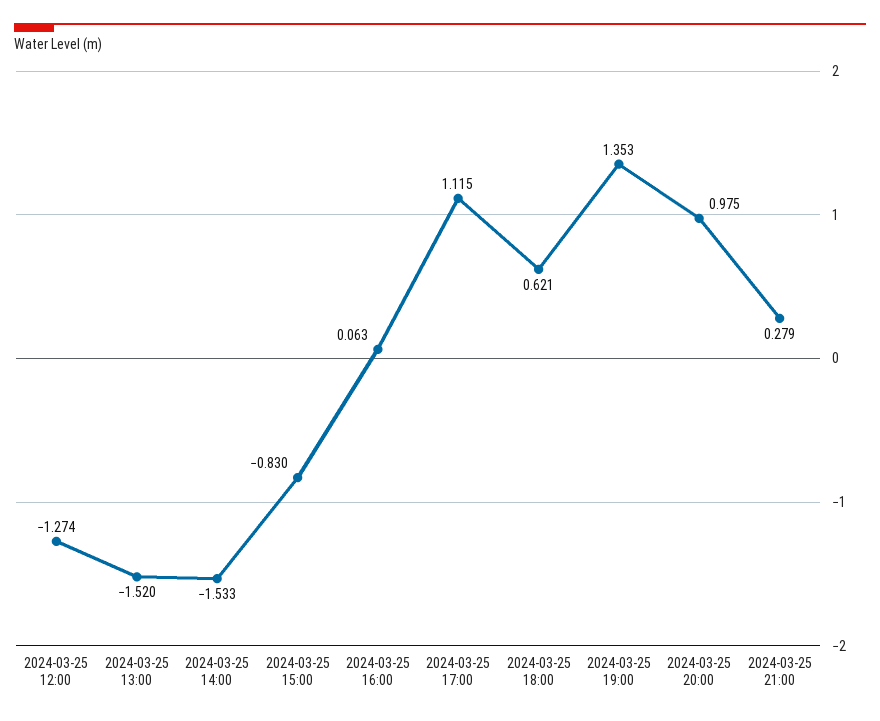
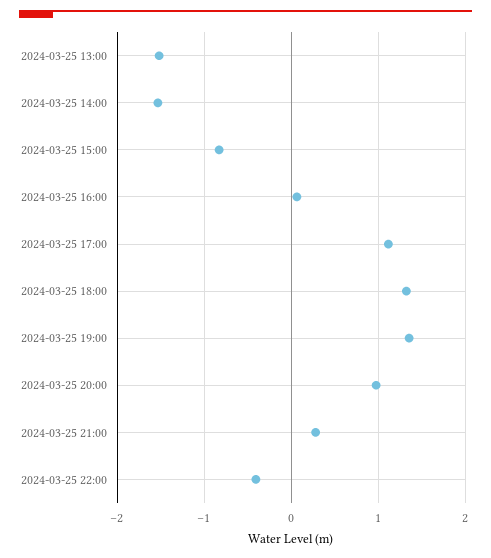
2024-03-25 12:00: -1.274 -> none
2024-03-25 18:00: 0.621 -> 1.3
2024-03-25 22:00: none -> -0.4

